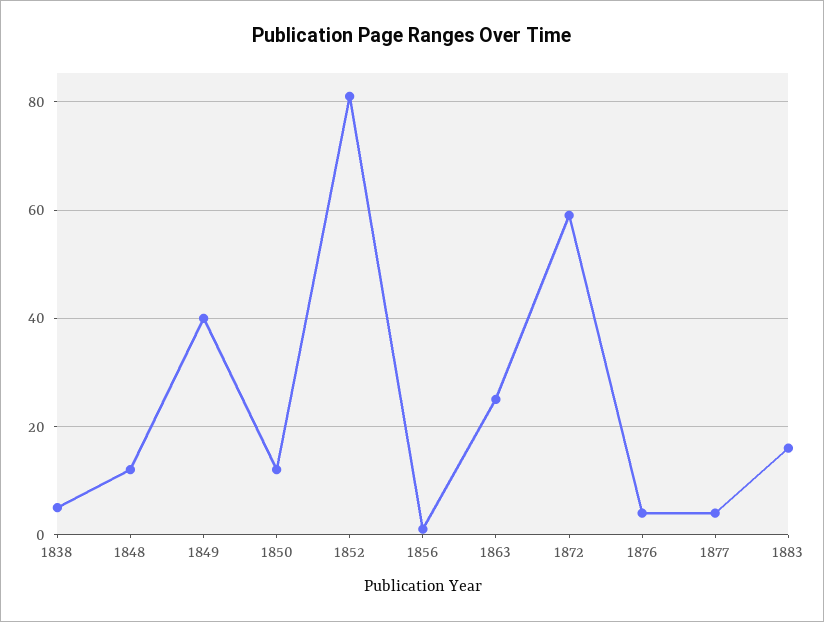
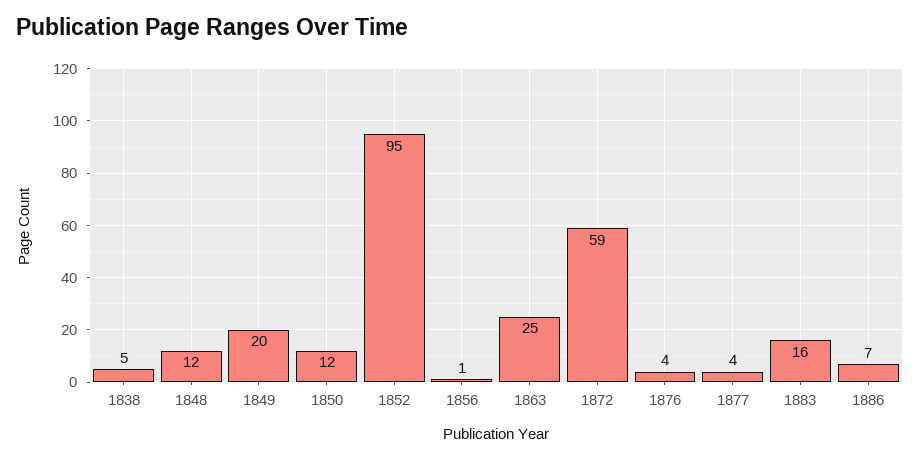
1849: 40 -> 20
1852: 80 -> 95
1886: none -> 7

